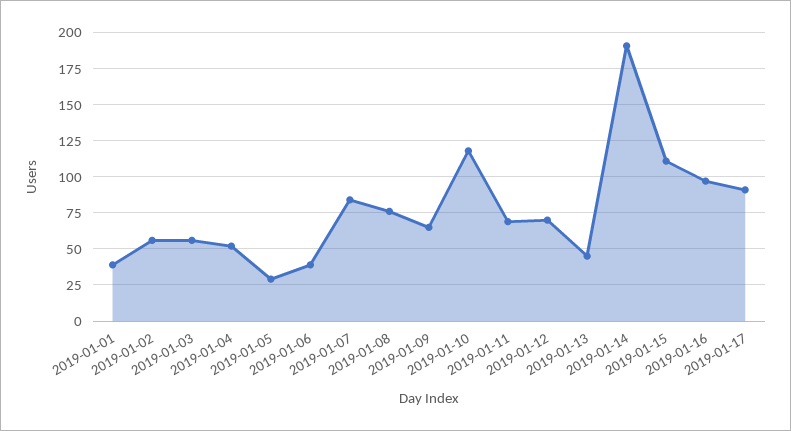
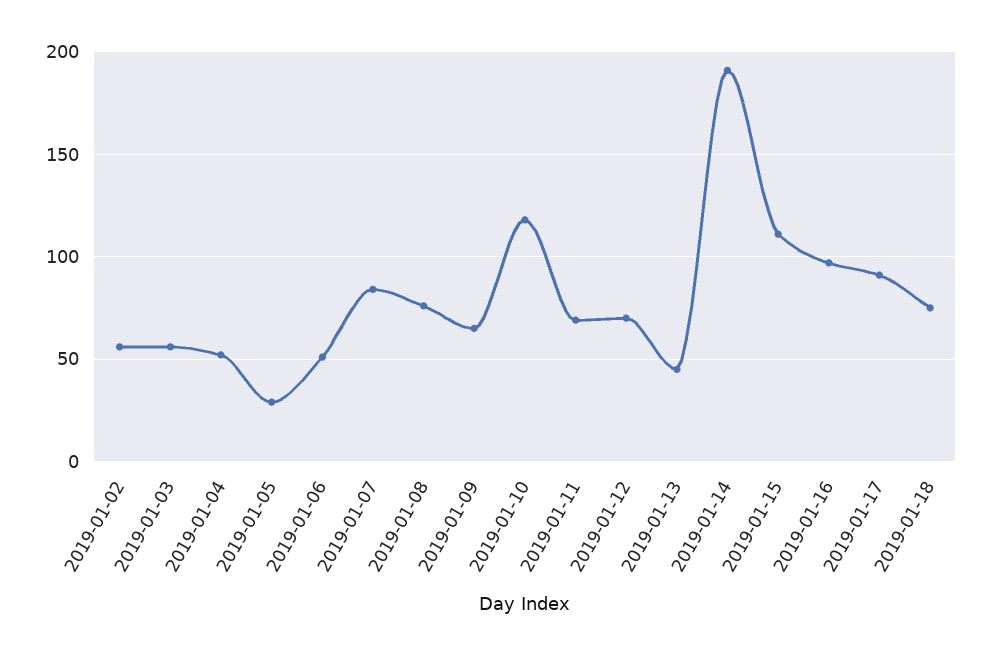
2019-01-01: 40 -> none
2019-01-06: 40 -> 50
2019-01-18: none -> 75

